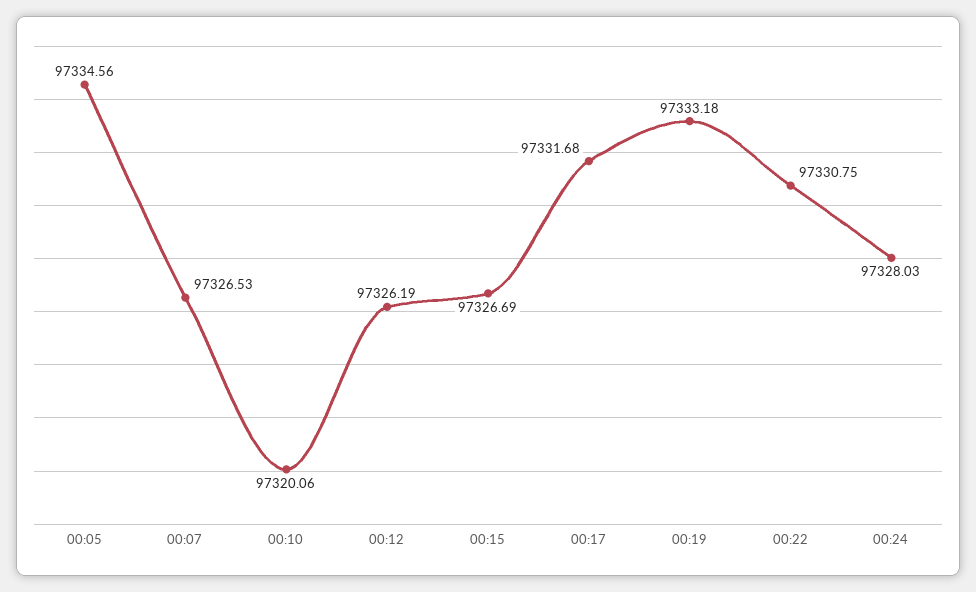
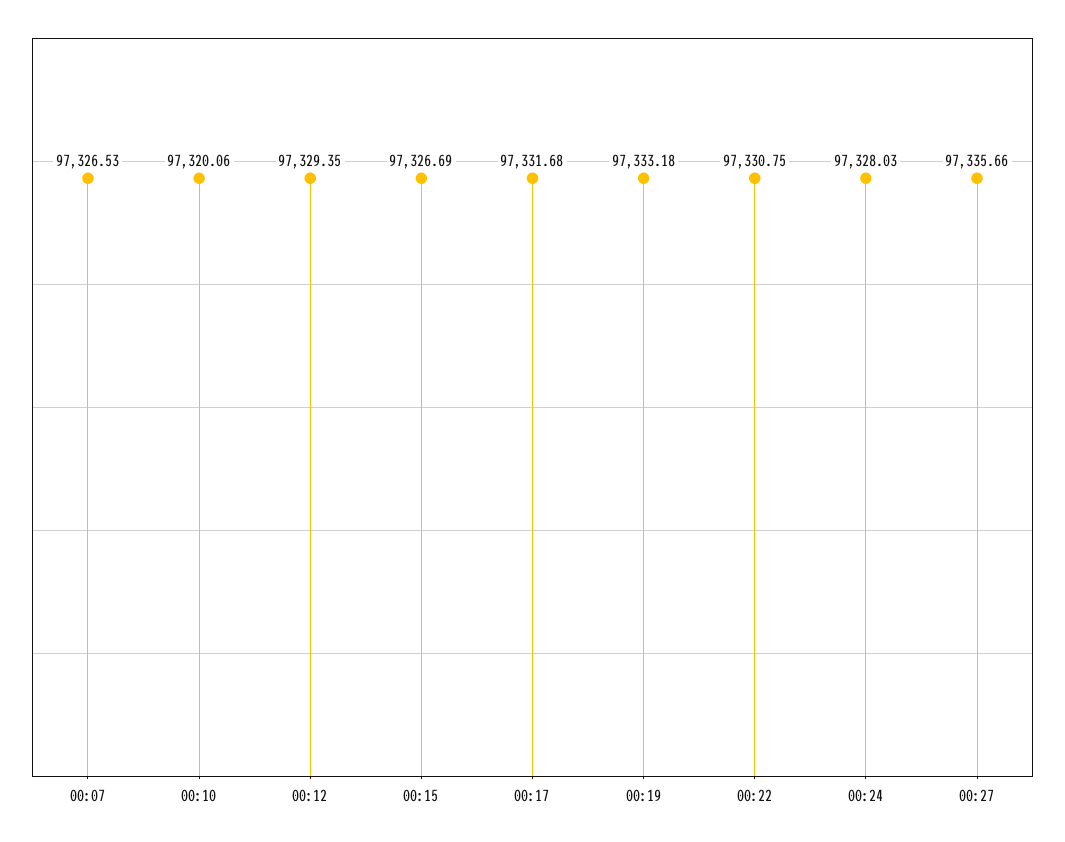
00:05: 97334.56 -> none
00:12: 97326.19 -> 97329.35
00:27: none -> 97335.66

